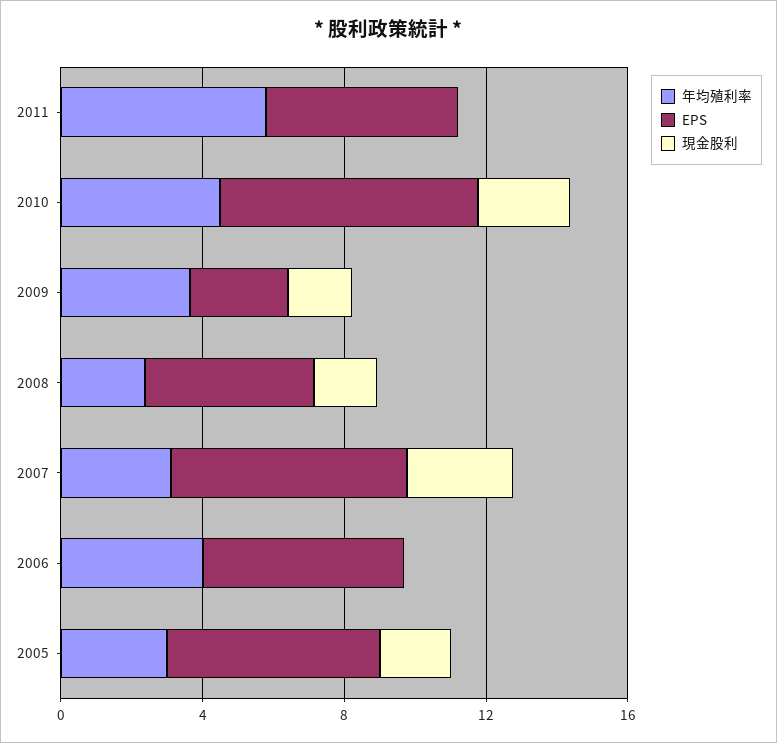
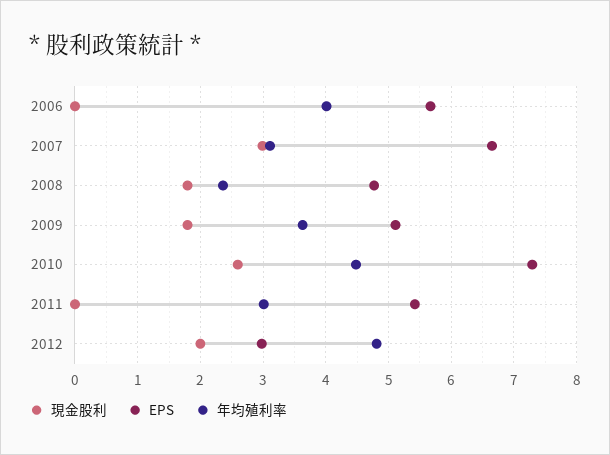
年均殖利率, 2011: 6 -> 3
EPS, 2009: 3 -> 5.1
年均殖利率, 2005: 3 -> none
EPS, 2005: 6 -> none
現金股利, 2005: 2 -> none
現金股利, 2012: none -> 2
EPS, 2012: none -> 3
年均殖利率, 2012: none -> 4.8

